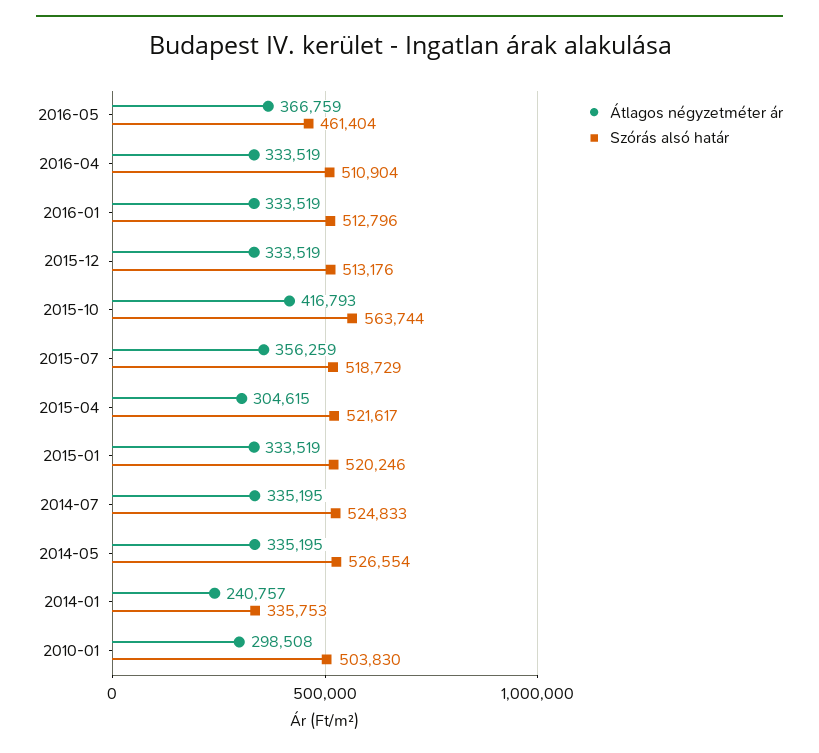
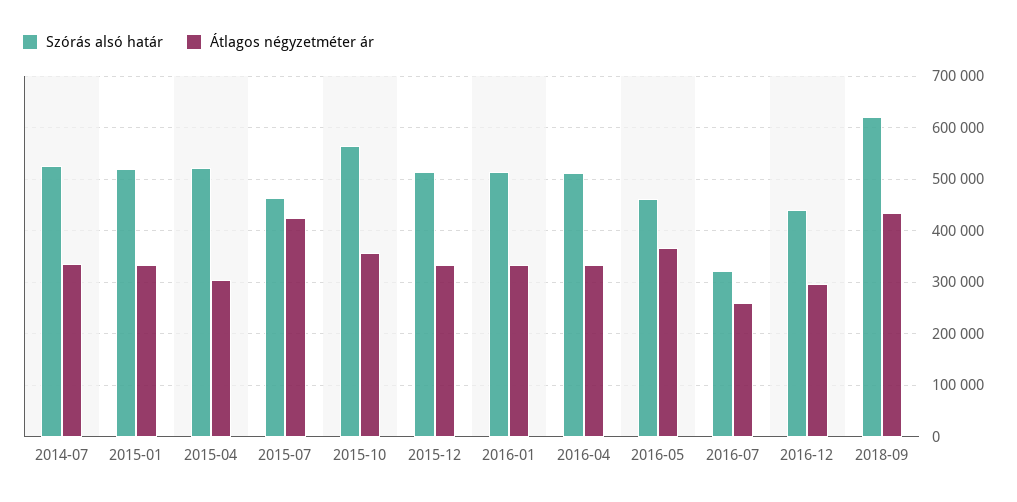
Átlagos négyzetméter ár, 2015-10: 416793 -> 360000
Átlagos négyzetméter ár, 2015-07: 356259 -> 420000
Szórás alsó határ, 2015-07: 518729 -> 460000
Átlagos négyzetméter ár, 2014-05: 335195 -> none
Szórás alsó határ, 2014-05: 526554 -> none
Átlagos négyzetméter ár, 2014-01: 240757 -> none
Szórás alsó határ, 2014-01: 335753 -> none
Átlagos négyzetméter ár, 2010-01: 298508 -> none
Szórás alsó határ, 2010-01: 503830 -> none
Szórás alsó határ, 2016-07: none -> 320000
Átlagos négyzetméter ár, 2016-07: none -> 260000
Szórás alsó határ, 2016-12: none -> 440000
Átlagos négyzetméter ár, 2016-12: none -> 300000
Szórás alsó határ, 2018-09: none -> 620000
Átlagos négyzetméter ár, 2018-09: none -> 440000

